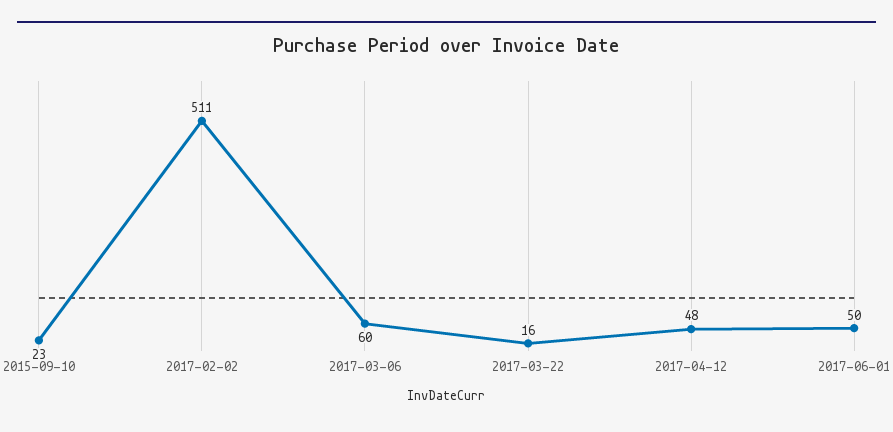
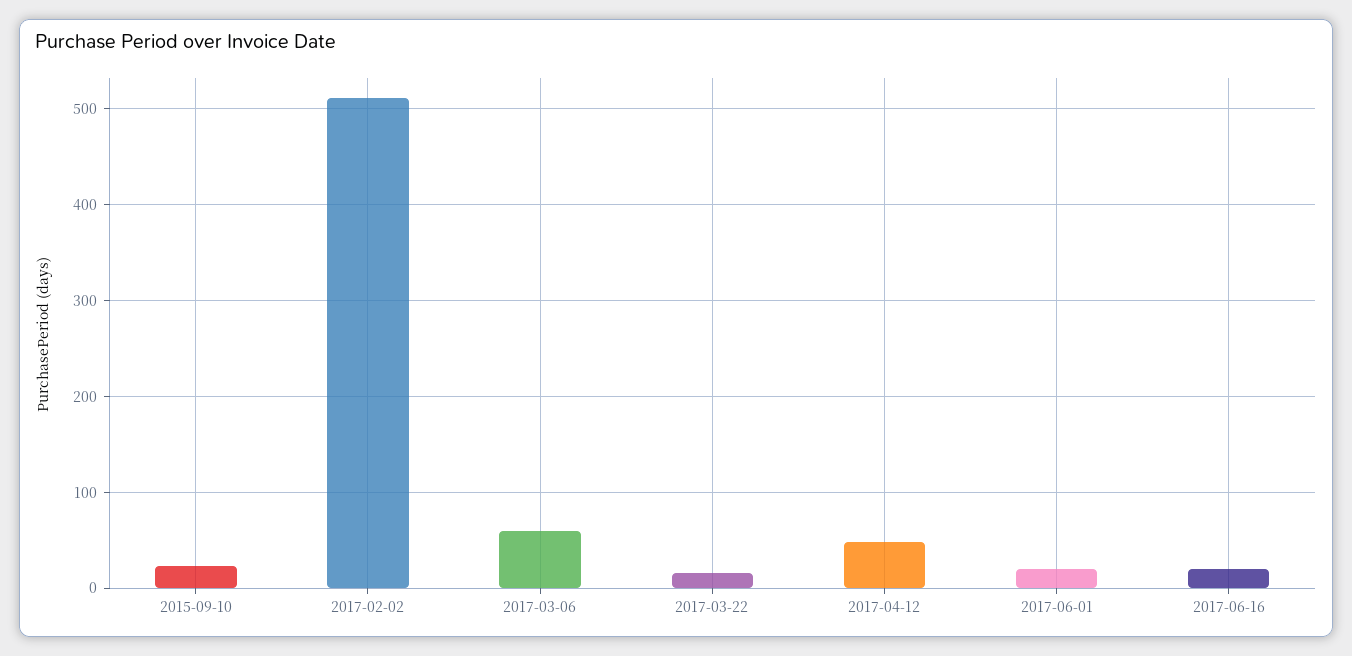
2017-06-01: 50 -> 20
2017-06-16: none -> 20

